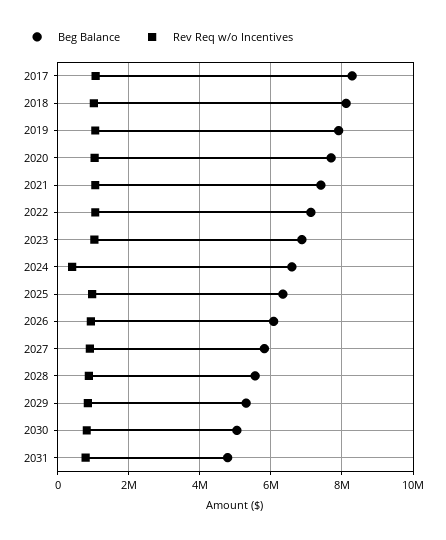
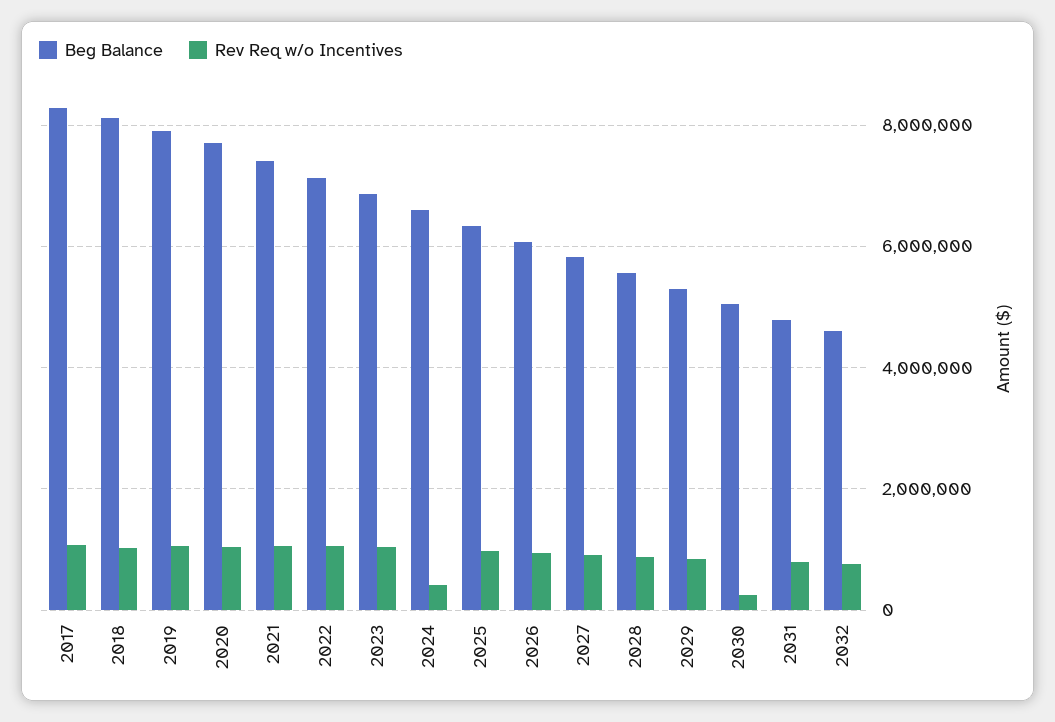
Rev Req w/o Incentives, 2030: 800000 -> 200000
Beg Balance, 2032: none -> 4600000
Rev Req w/o Incentives, 2032: none -> 800000

